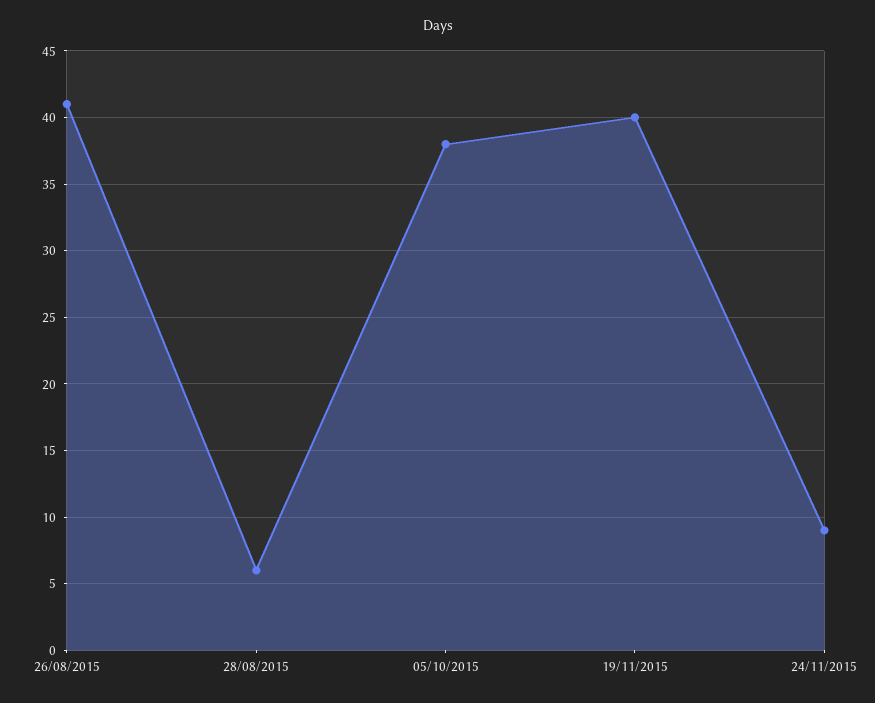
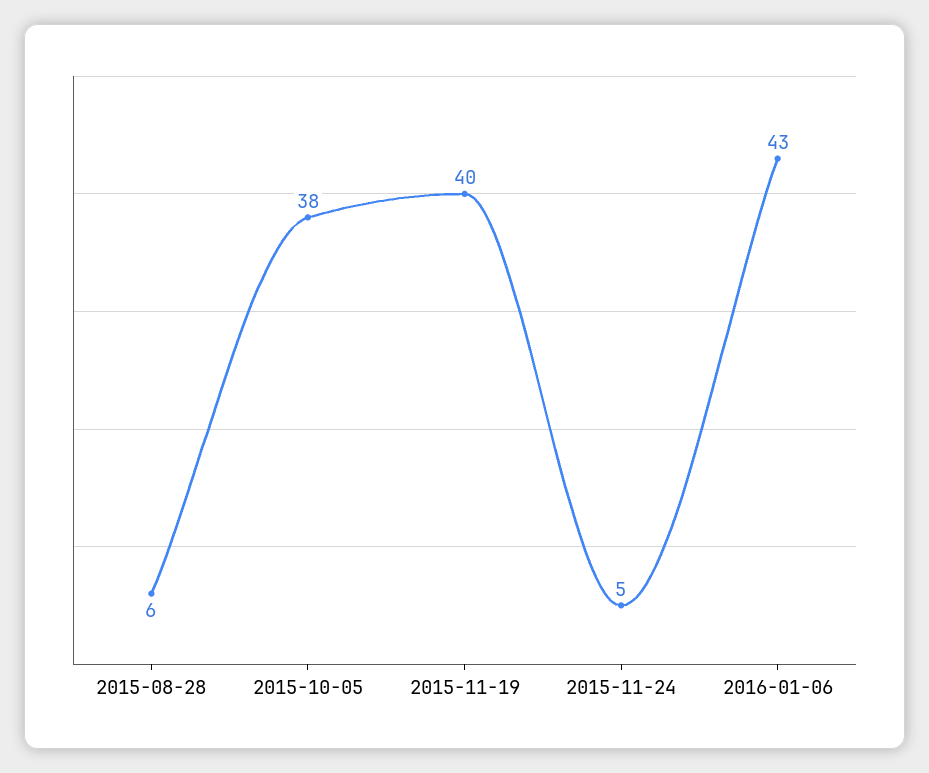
26/08/2015: 41 -> none
24/11/2015: 9 -> 5
2016-01-06: none -> 43

